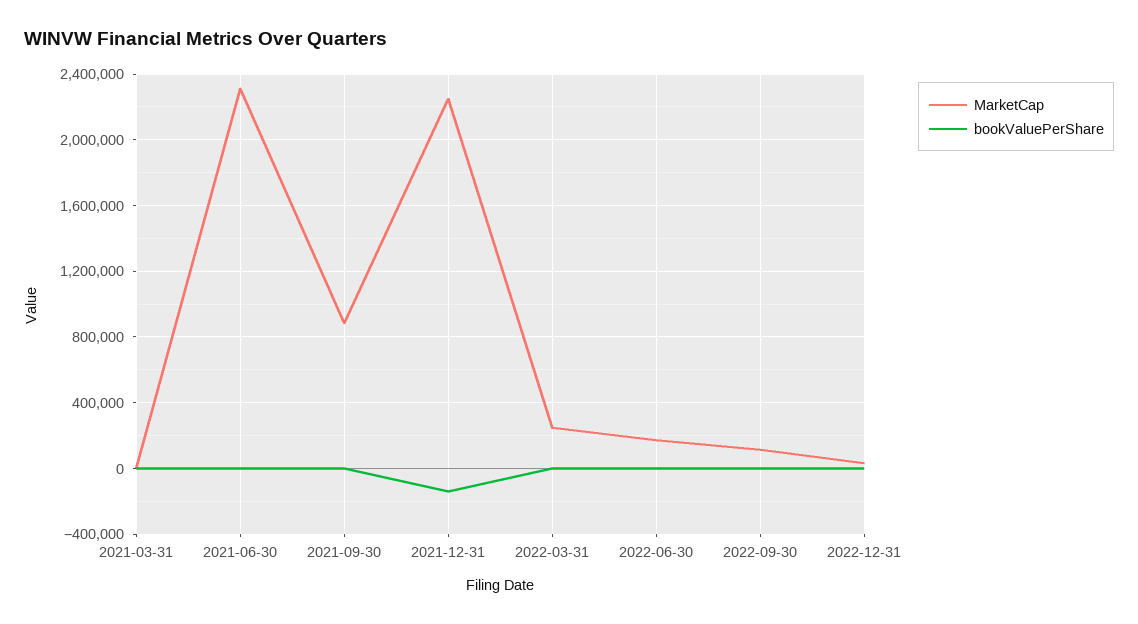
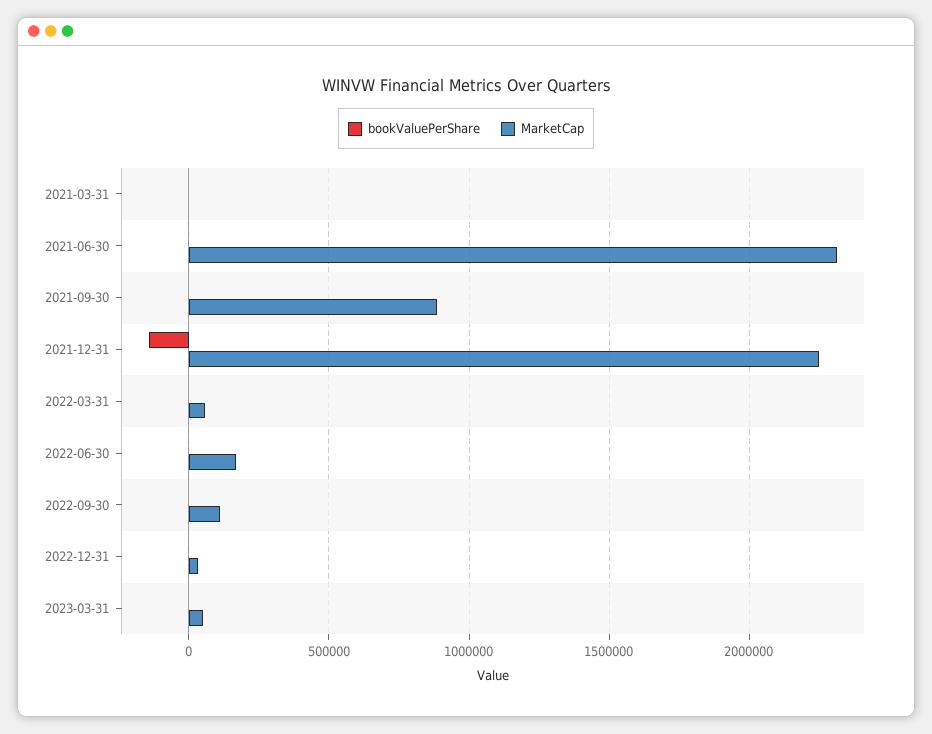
MarketCap, 2022-03-31: 250000 -> 50000
bookValuePerShare, 2023-03-31: none -> 0
MarketCap, 2023-03-31: none -> 50000

